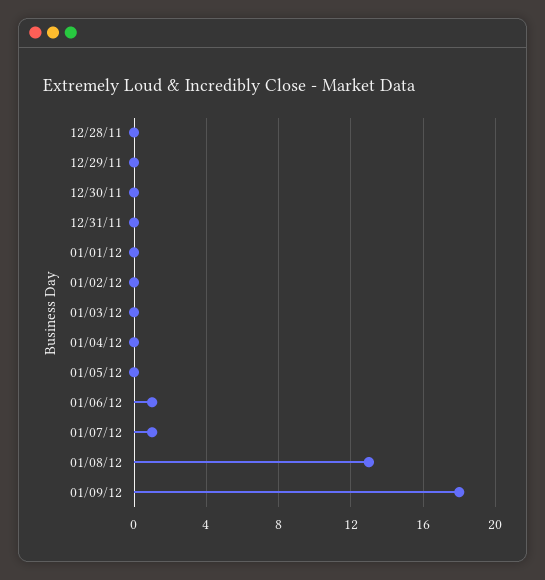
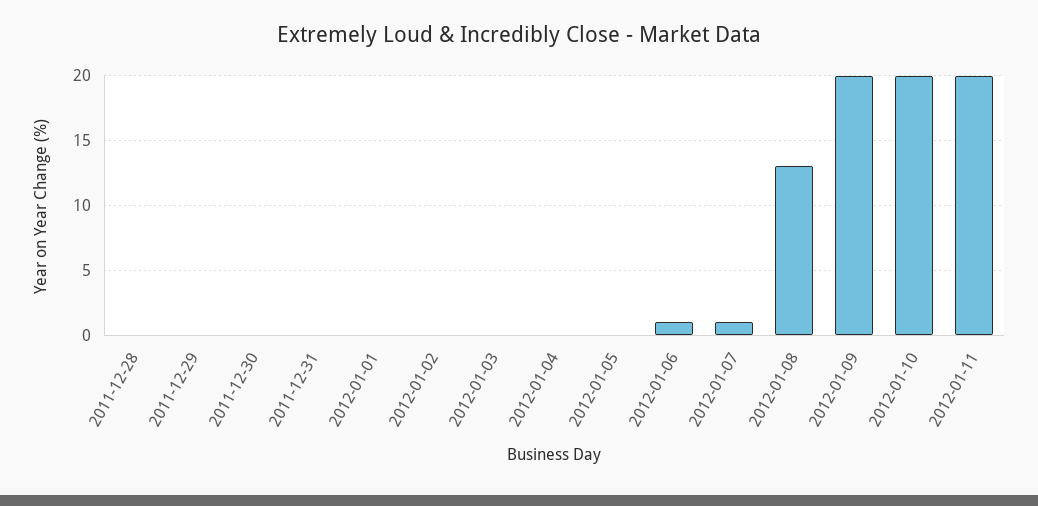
01/09/12: 18 -> 20
2012-01-10: none -> 20
2012-01-11: none -> 20

